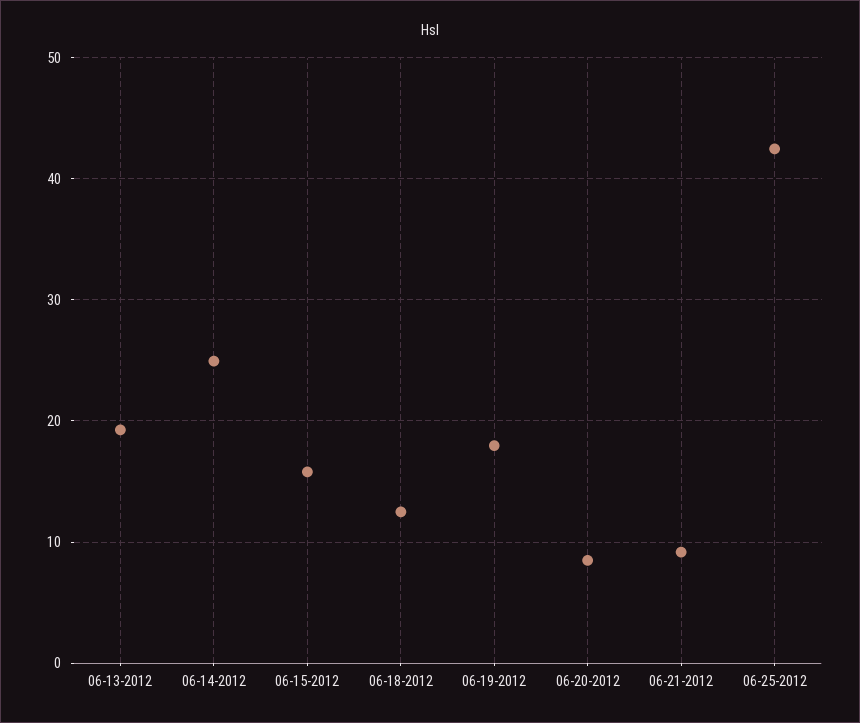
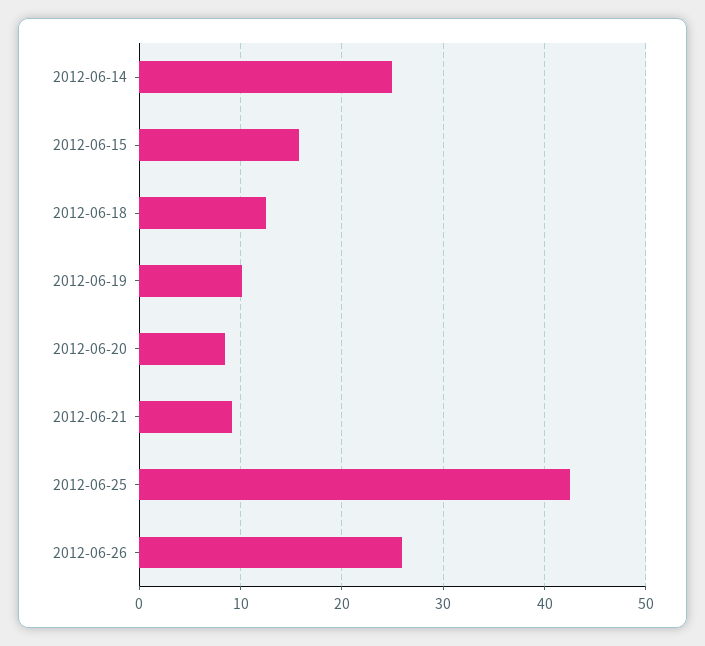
06-13-2012: 19 -> none
06-19-2012: 18 -> 10
2012-06-26: none -> 26

